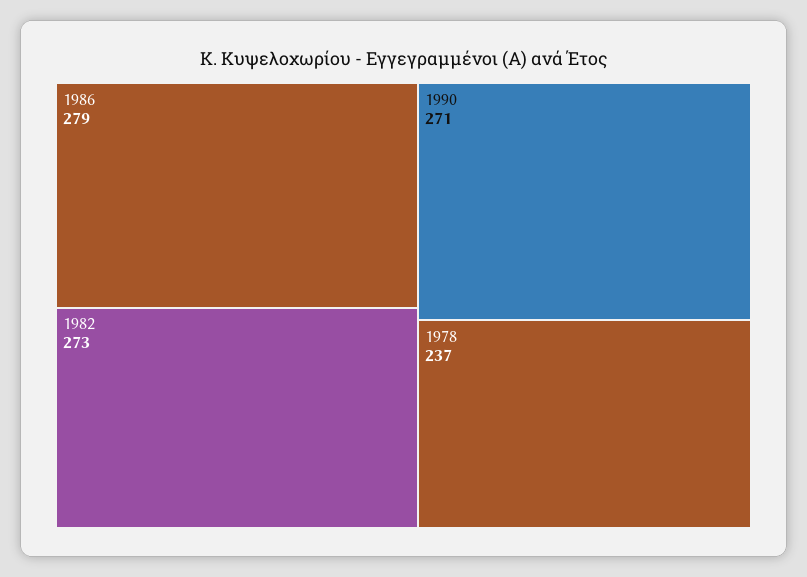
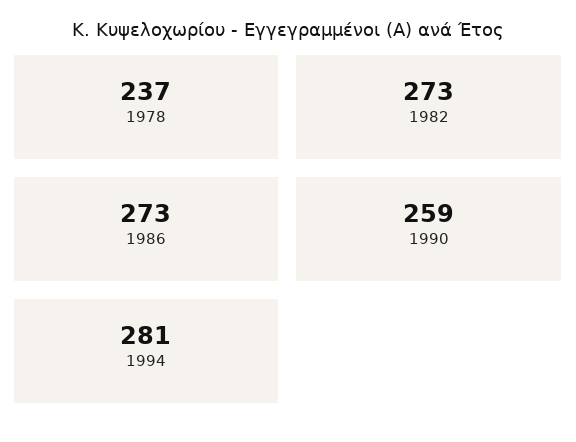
1986: 279 -> 273
1990: 271 -> 259
1994: none -> 281

